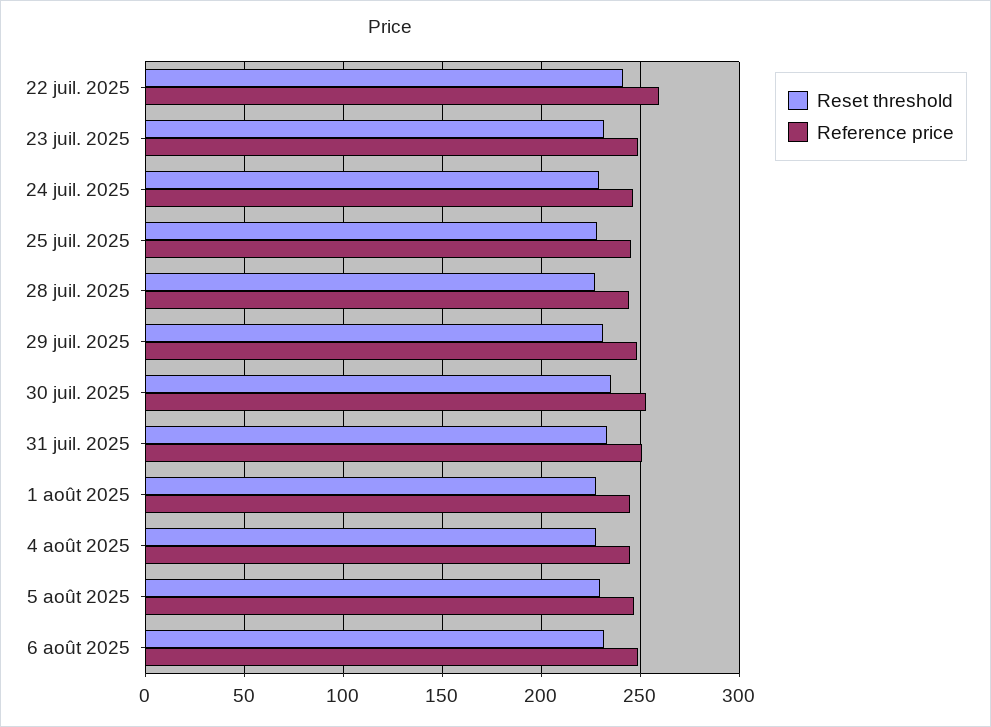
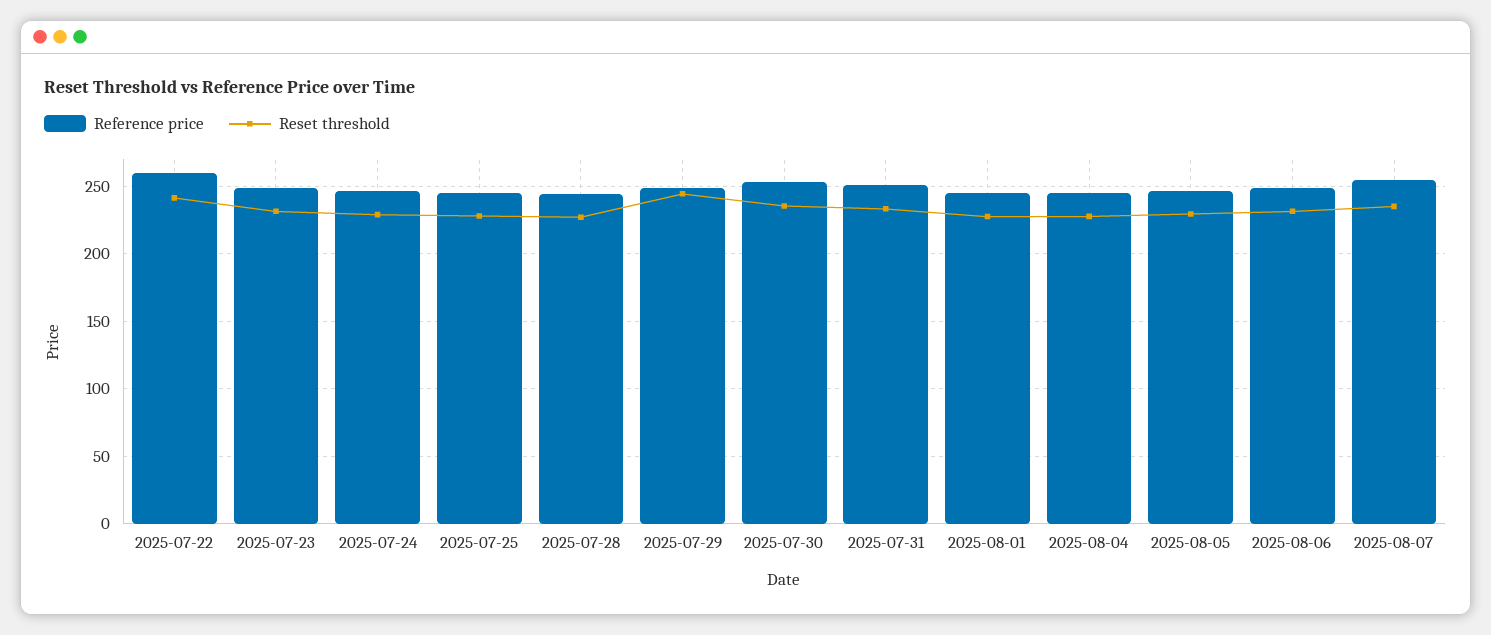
Reset threshold, 29 juil. 2025: 230 -> 245
Reference price, 2025-08-07: none -> 255
Reset threshold, 2025-08-07: none -> 235

